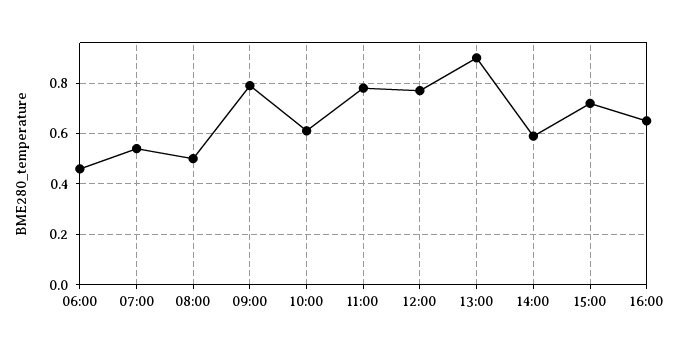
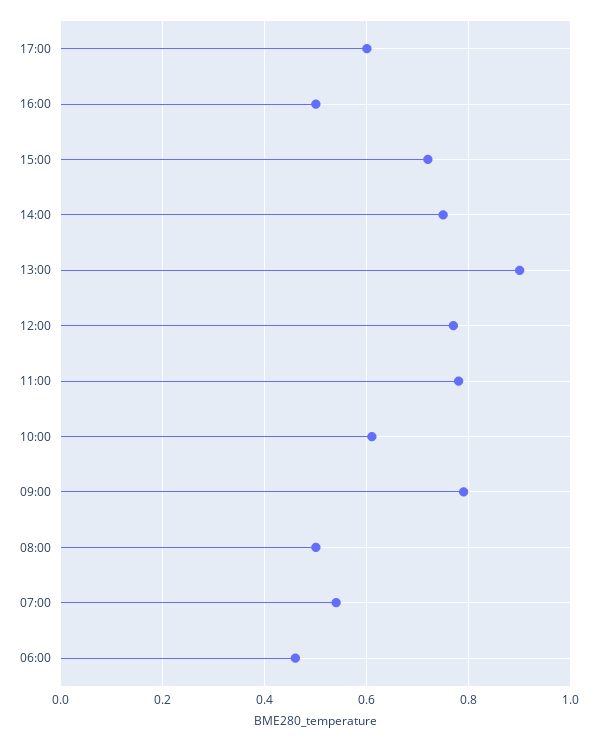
14:00: 0.6 -> 0.75
16:00: 0.65 -> 0.5
17:00: none -> 0.6

